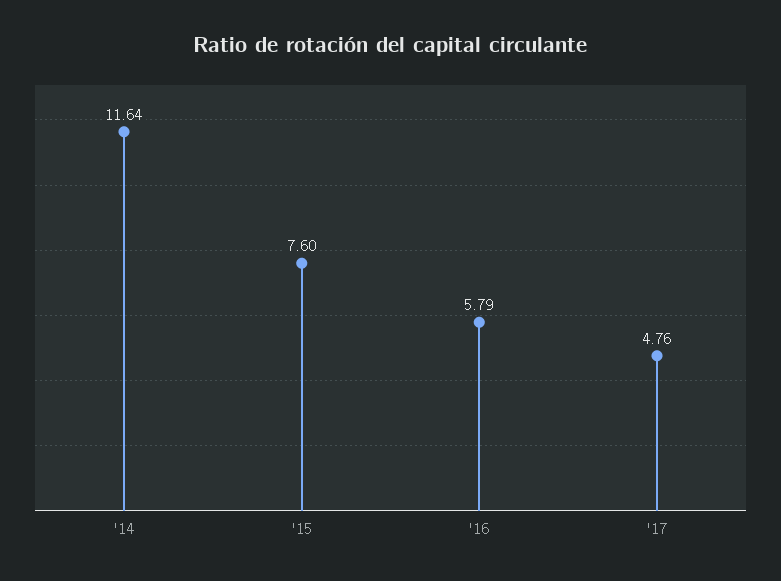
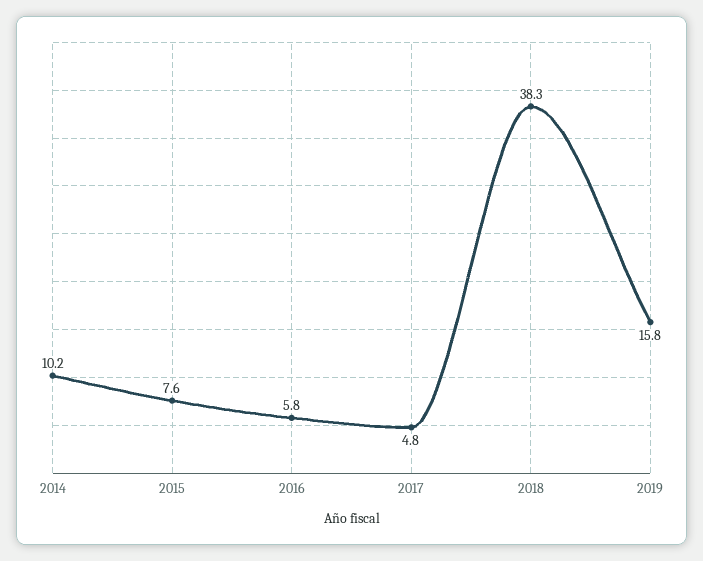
'14: 11.64 -> 10.2
2018: none -> 38.3
2019: none -> 15.8

